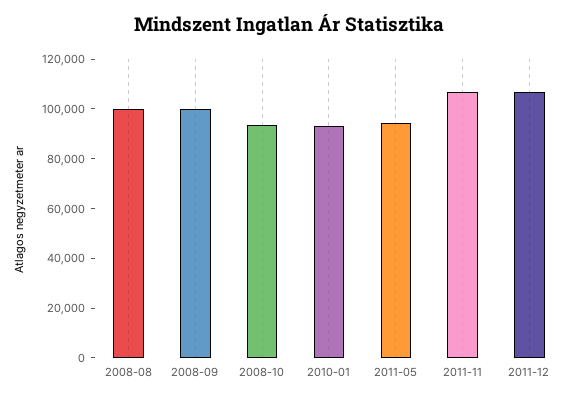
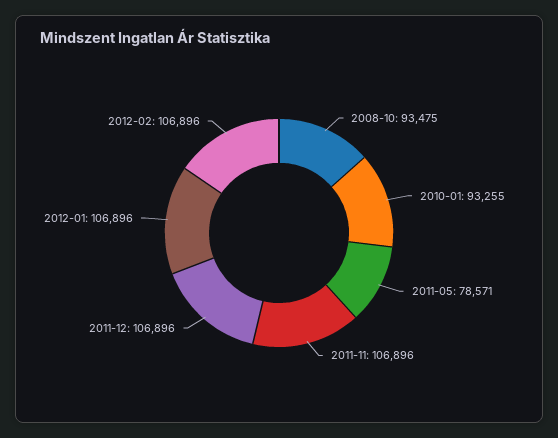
2008-08: 100000 -> none
2008-09: 100000 -> none
2011-05: 95000 -> 78571
2012-01: none -> 106896
2012-02: none -> 106896

